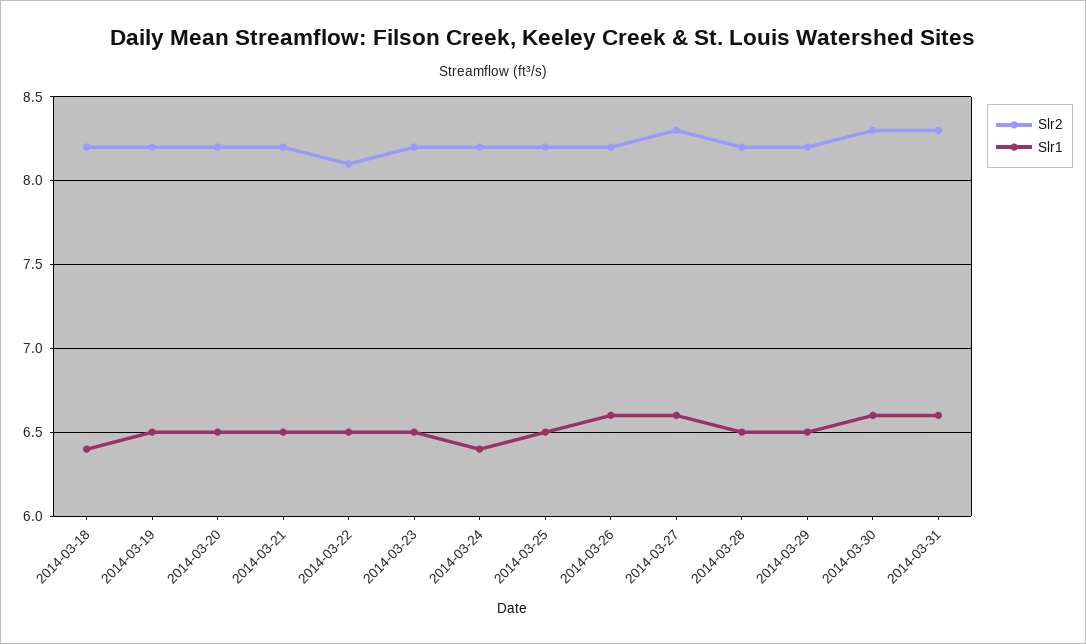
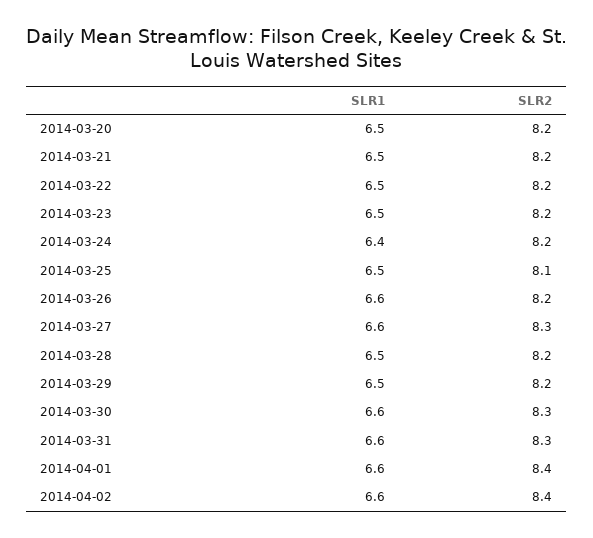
Slr2, 2014-03-18: 8.2 -> none
Slr1, 2014-03-18: 6.4 -> none
Slr2, 2014-03-19: 8.2 -> none
Slr1, 2014-03-19: 6.5 -> none
Slr2, 2014-03-22: 8.1 -> 8.2
Slr2, 2014-03-25: 8.2 -> 8.1
Slr1, 2014-04-01: none -> 6.6
Slr2, 2014-04-01: none -> 8.4
Slr1, 2014-04-02: none -> 6.6
Slr2, 2014-04-02: none -> 8.4

